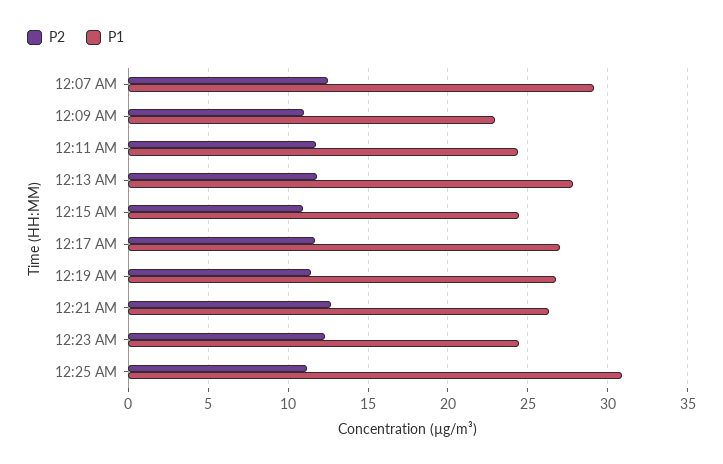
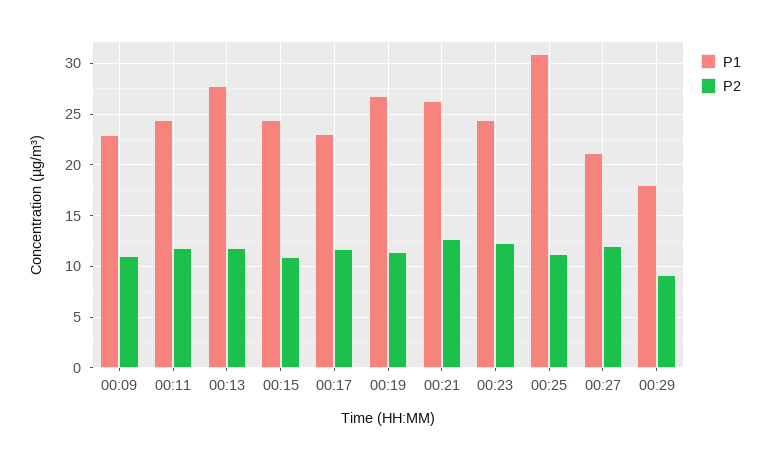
P2, 12:07 AM: 12.5 -> none
P1, 12:07 AM: 29 -> none
P1, 12:17 AM: 27 -> 23
P1, 00:27: none -> 21
P2, 00:27: none -> 12
P1, 00:29: none -> 18
P2, 00:29: none -> 9

